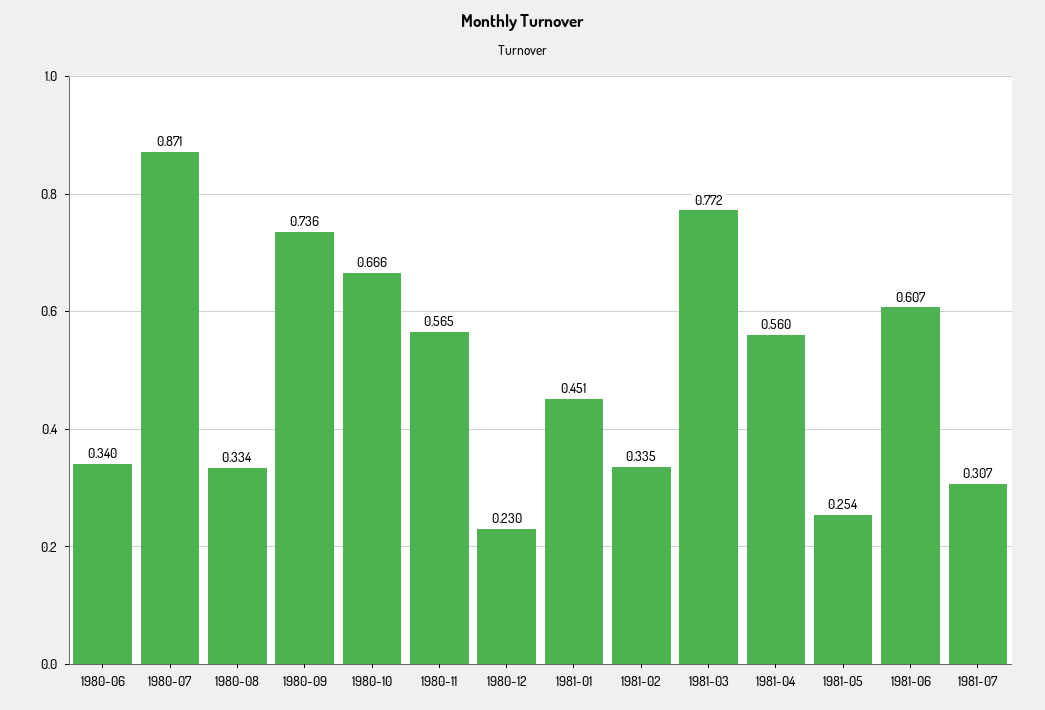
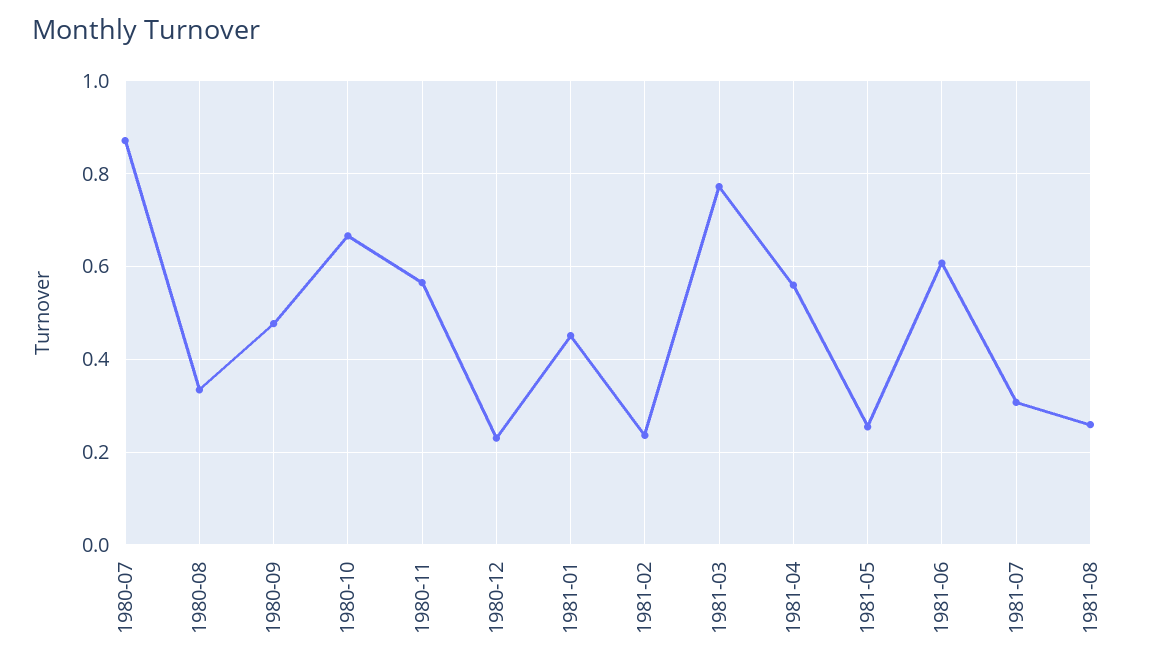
1980-06: 0.34 -> none
1980-09: 0.736 -> 0.48
1981-02: 0.335 -> 0.24
1981-08: none -> 0.26

